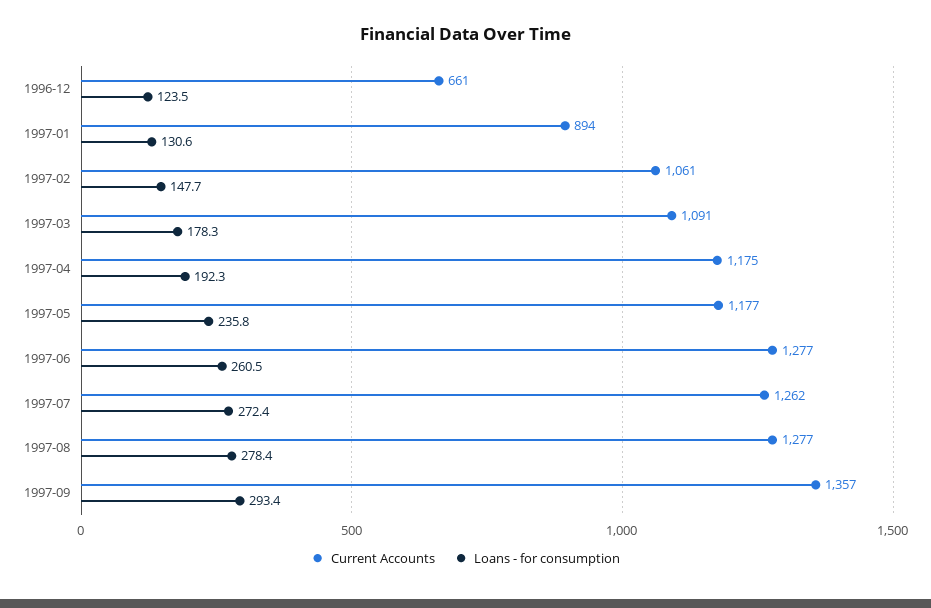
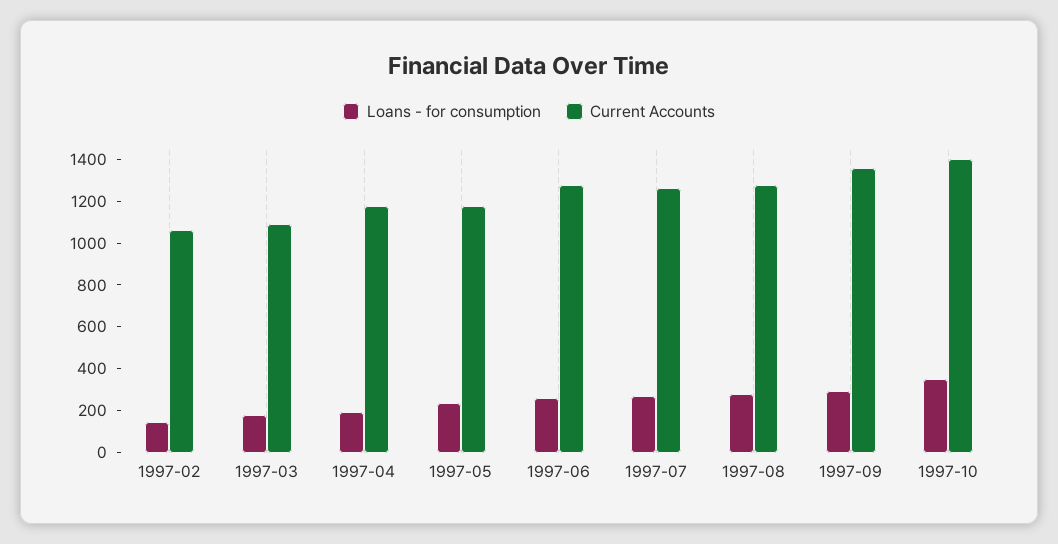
Current Accounts, 1996-12: 661 -> none
Loans - for consumption, 1996-12: 123.5 -> none
Current Accounts, 1997-01: 894 -> none
Loans - for consumption, 1997-01: 130.6 -> none
Loans - for consumption, 1997-10: none -> 350
Current Accounts, 1997-10: none -> 1400

